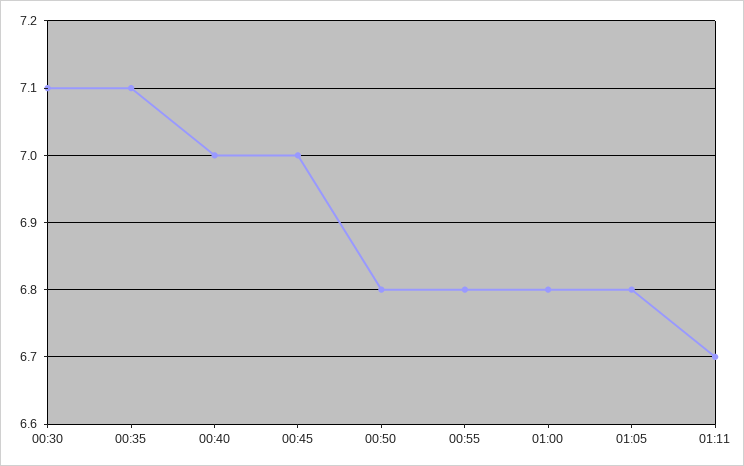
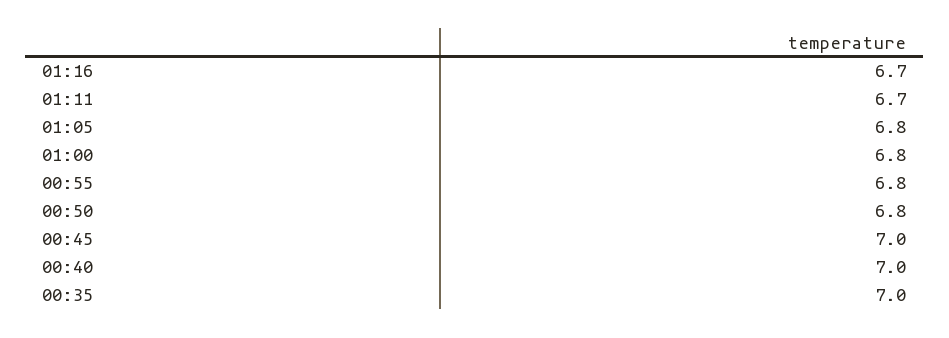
00:30: 7.1 -> none
00:35: 7.1 -> 7
01:16: none -> 6.7

